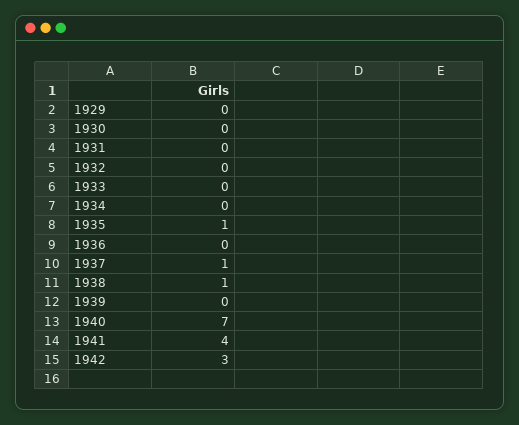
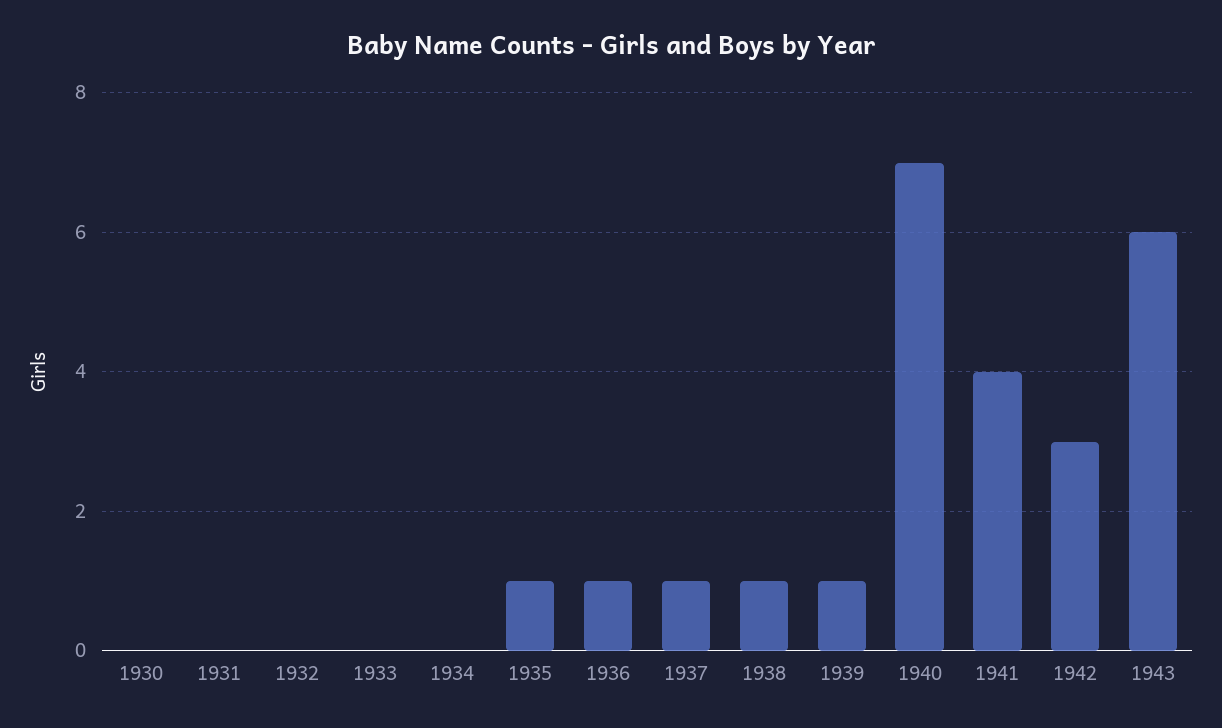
1929: 0 -> none
1936: 0 -> 1
1939: 0 -> 1
1943: none -> 6

